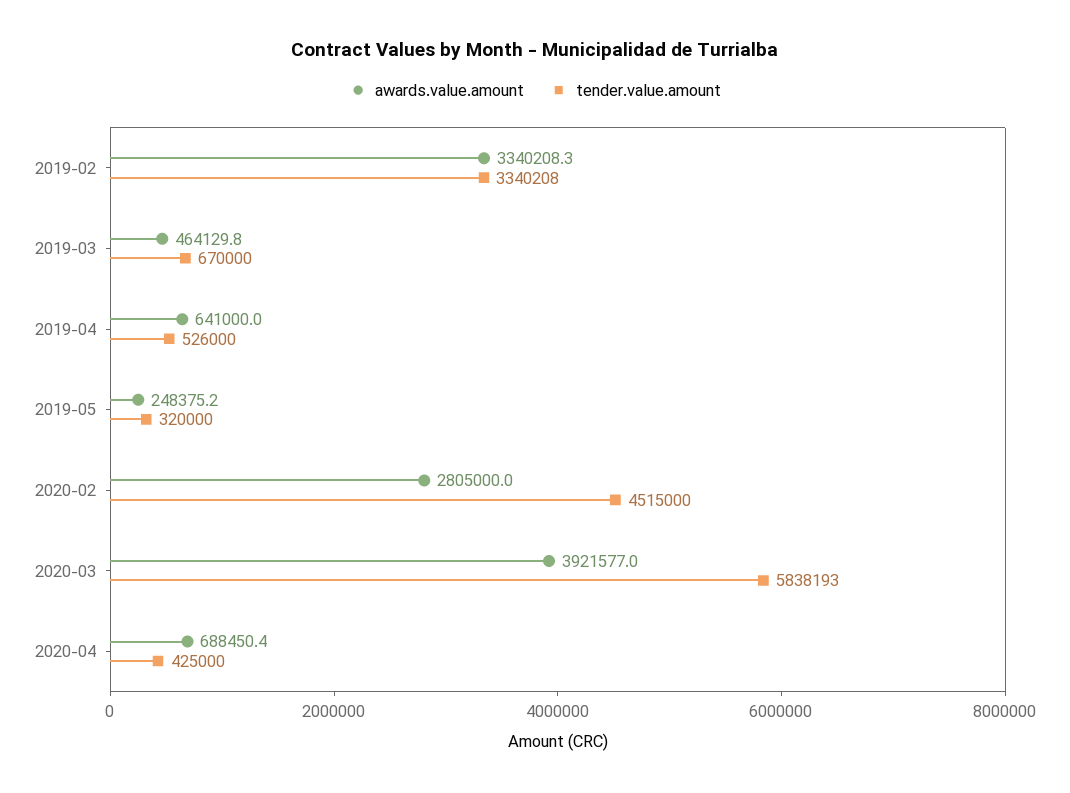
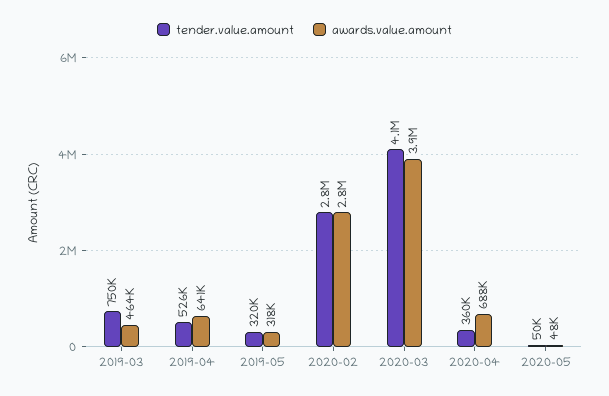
awards.value.amount, 2019-02: 3340208.3 -> none
tender.value.amount, 2019-02: 3340208 -> none
tender.value.amount, 2019-03: 670000 -> 750000
awards.value.amount, 2019-05: 248375.2 -> 318000
tender.value.amount, 2020-02: 4515000 -> 2800000
tender.value.amount, 2020-03: 5838193 -> 4100000
tender.value.amount, 2020-04: 425000 -> 360000
tender.value.amount, 2020-05: none -> 50000
awards.value.amount, 2020-05: none -> 48000

